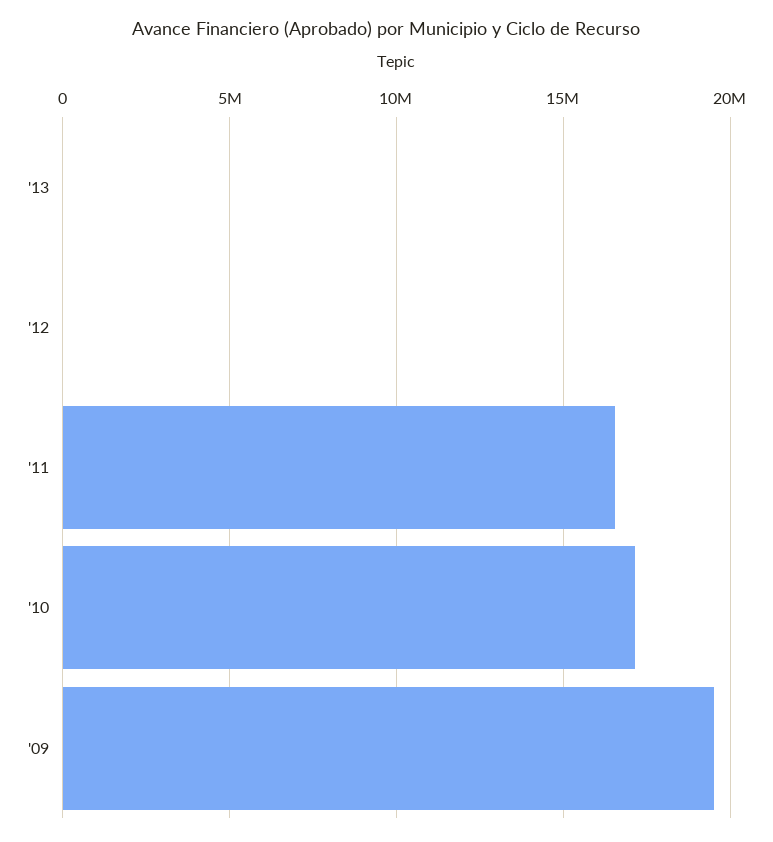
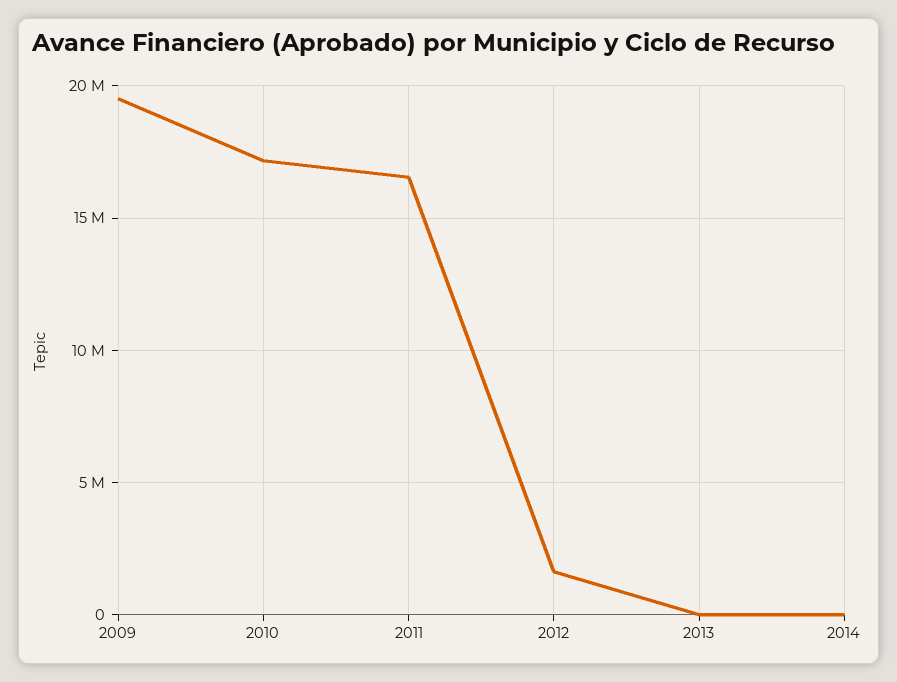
'12: 0 -> 1500000
2014: none -> 0

